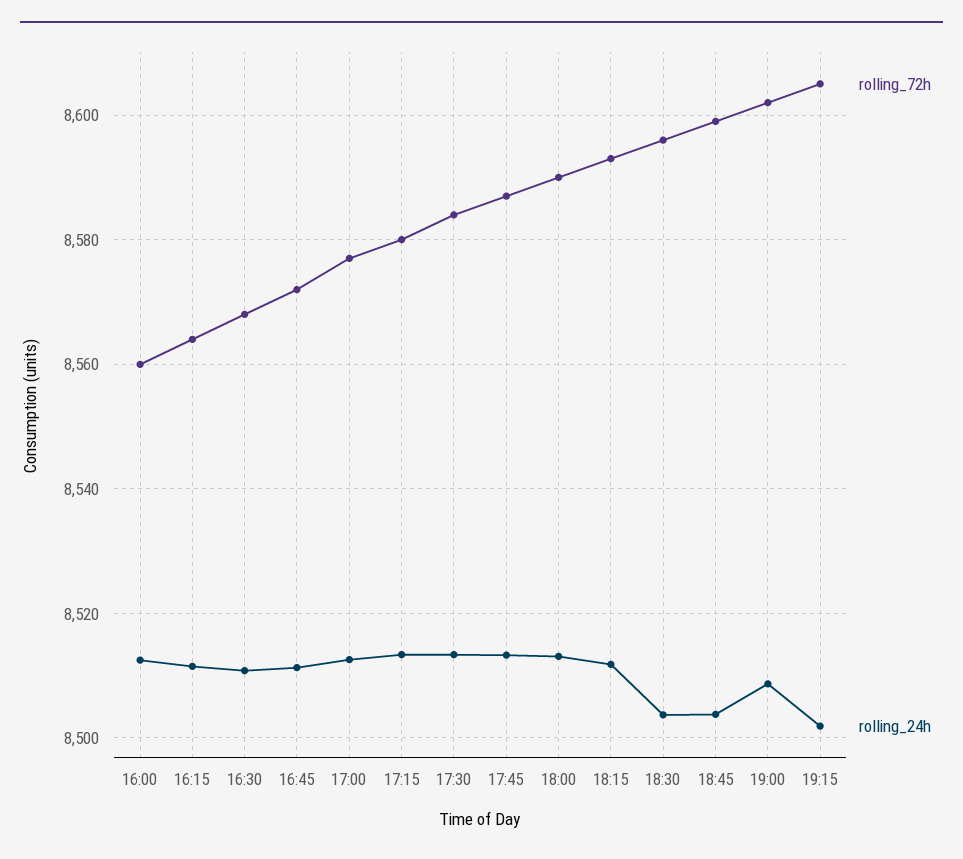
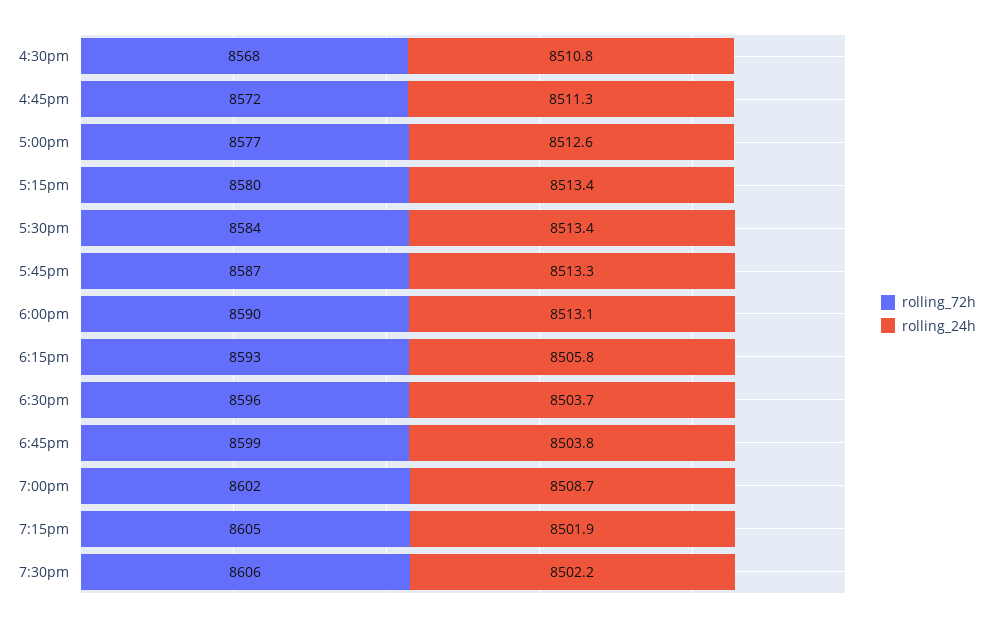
rolling_72h, 16:00: 8560 -> none
rolling_24h, 16:00: 8512 -> none
rolling_72h, 16:15: 8564 -> none
rolling_24h, 16:15: 8512 -> none
rolling_24h, 18:15: 8512 -> 8505.8
rolling_72h, 7:30pm: none -> 8606
rolling_24h, 7:30pm: none -> 8502.2

